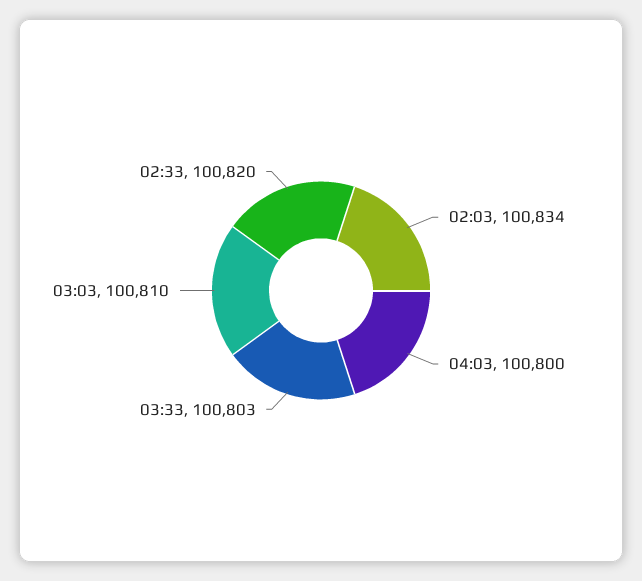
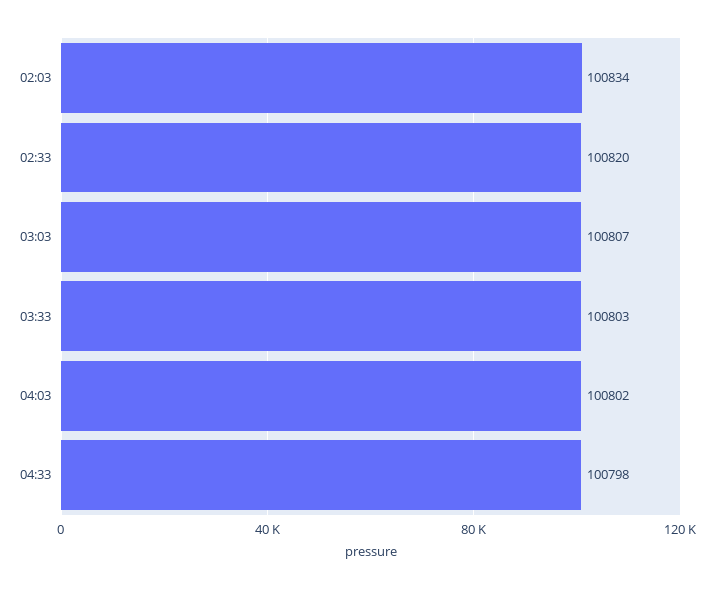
04:03: 100800 -> 100802
03:03: 100810 -> 100807
04:33: none -> 100798

